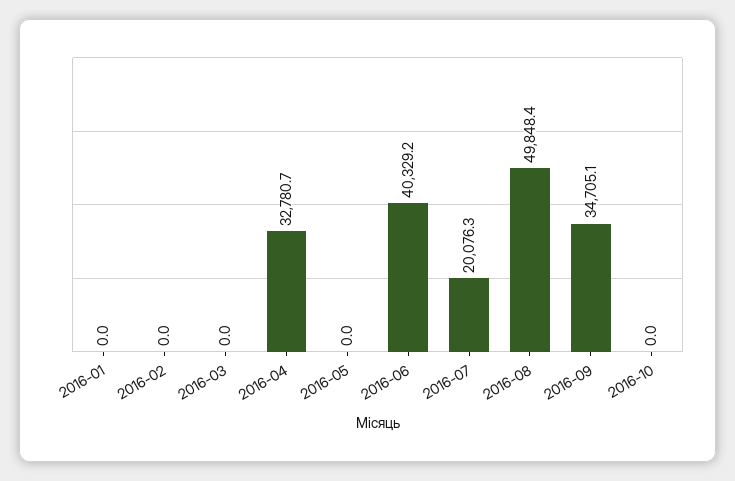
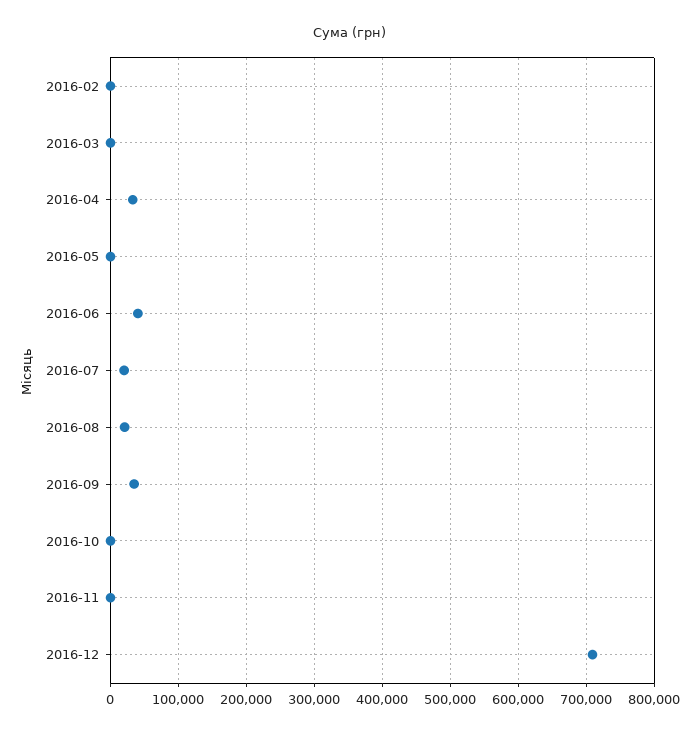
2016-01: 0 -> none
2016-08: 49848.4 -> 20000
2016-11: none -> 0
2016-12: none -> 710000

